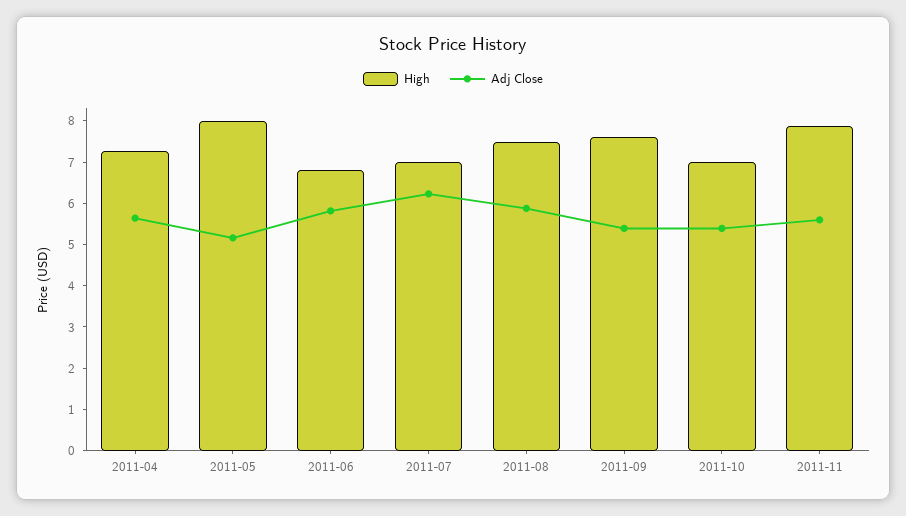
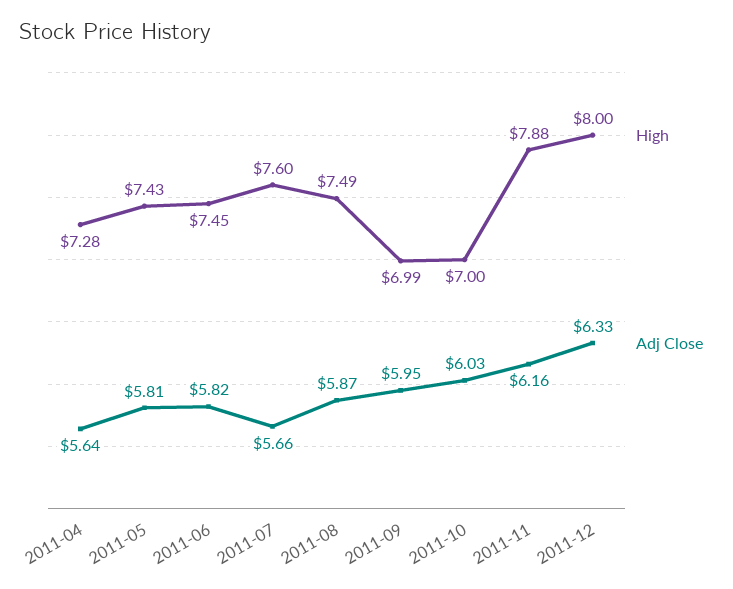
High, 2011-05: 8 -> 7.43
Adj Close, 2011-05: 5.2 -> 5.81
High, 2011-06: 6.8 -> 7.45
High, 2011-07: 7 -> 7.6
Adj Close, 2011-07: 6.2 -> 5.66
High, 2011-09: 7.6 -> 6.99
Adj Close, 2011-09: 5.4 -> 5.95
Adj Close, 2011-10: 5.4 -> 6.03
Adj Close, 2011-11: 5.6 -> 6.16
High, 2011-12: none -> 8
Adj Close, 2011-12: none -> 6.33

